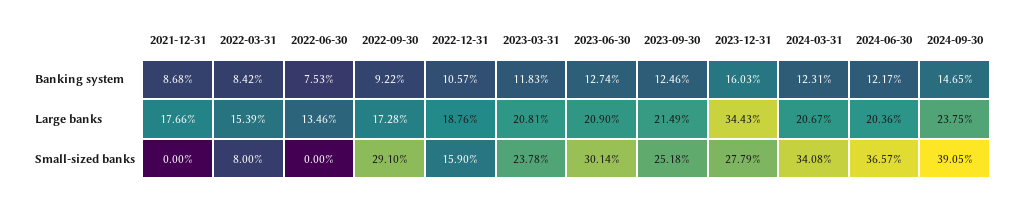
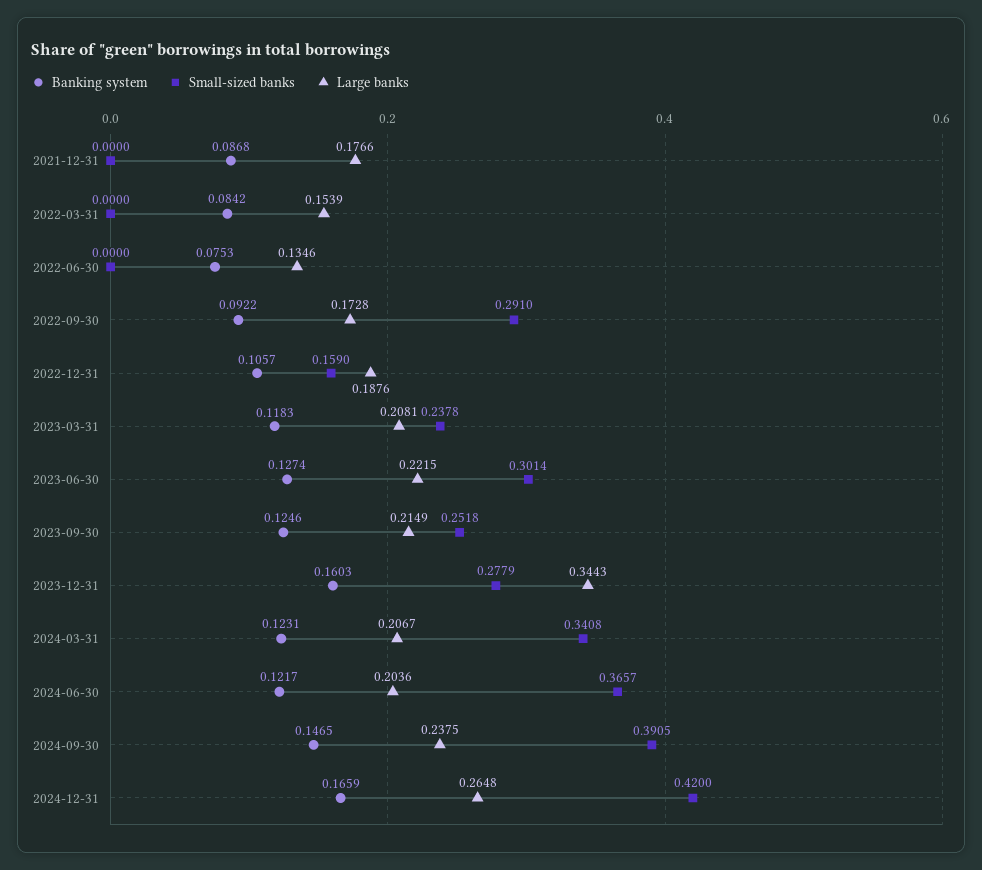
Large banks, 2023-06-30: 0.209 -> 0.2215
Small-sized banks, 2022-03-31: 0.08 -> 0
Banking system, 2024-12-31: none -> 0.1659
Small-sized banks, 2024-12-31: none -> 0.42
Large banks, 2024-12-31: none -> 0.2648

